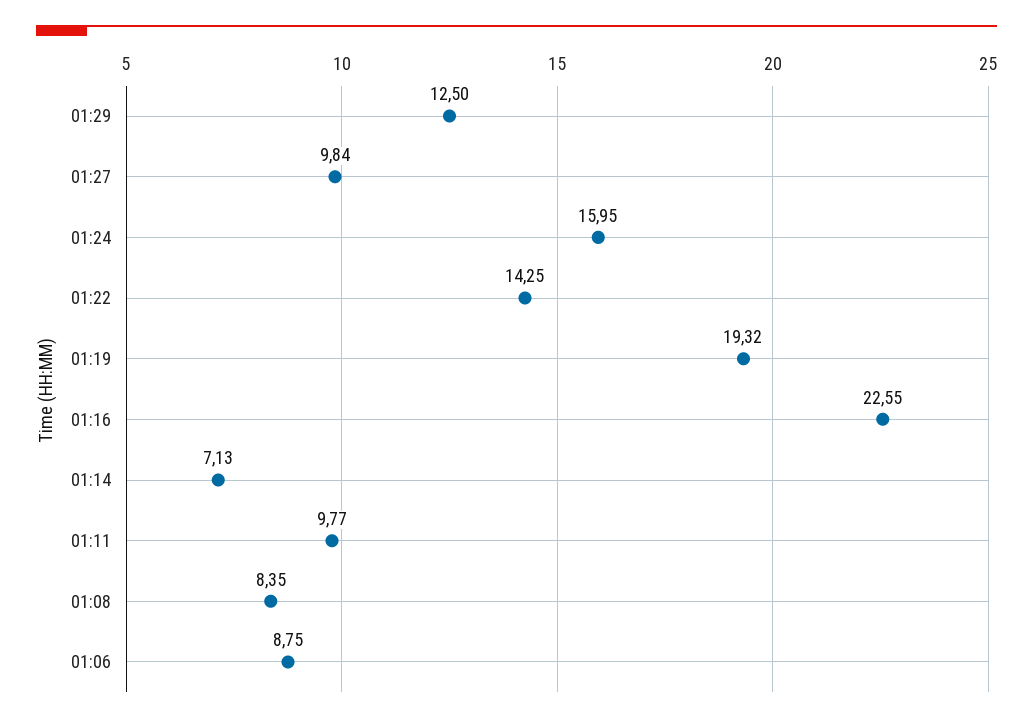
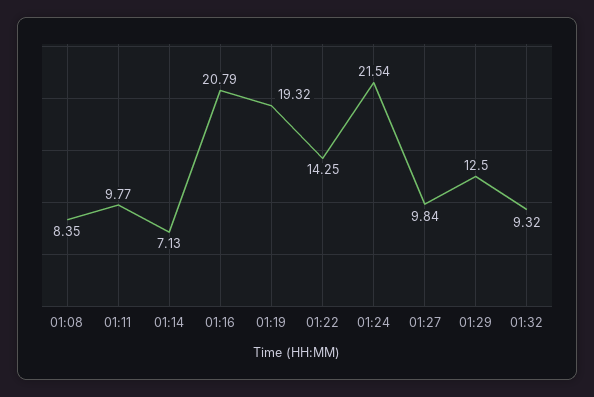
01:24: 15.95 -> 21.54
01:16: 22.55 -> 20.79
01:06: 8.75 -> none
01:32: none -> 9.32

